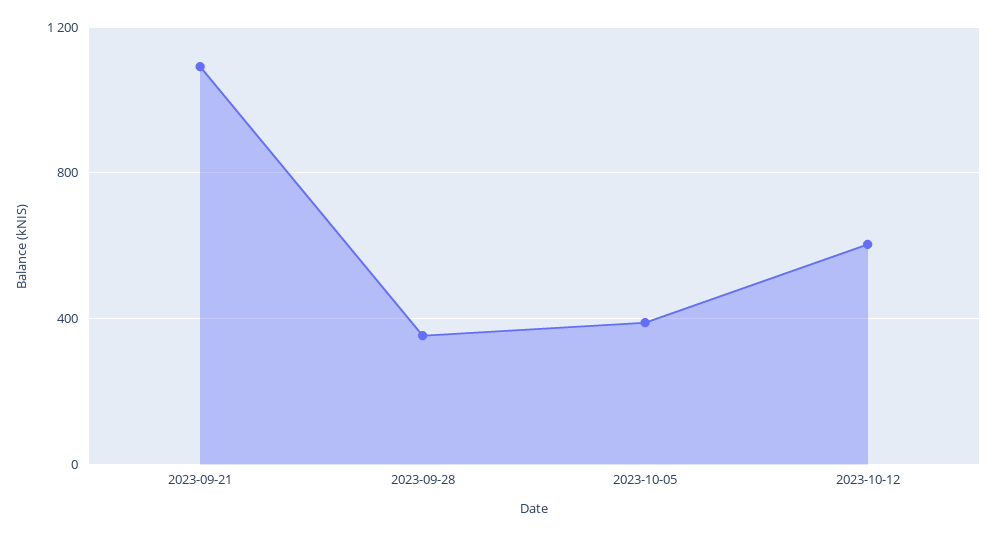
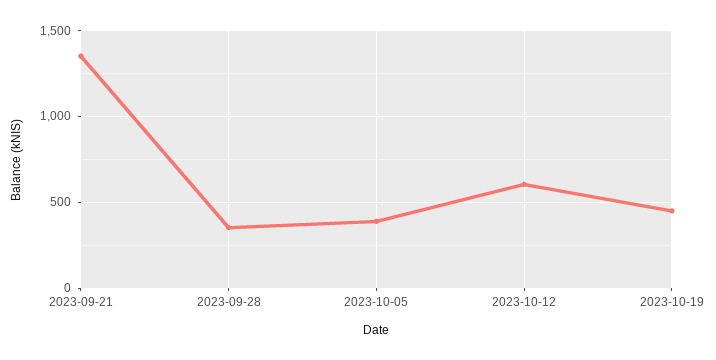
2023-09-21: 1100 -> 1350
2023-10-19: none -> 450

